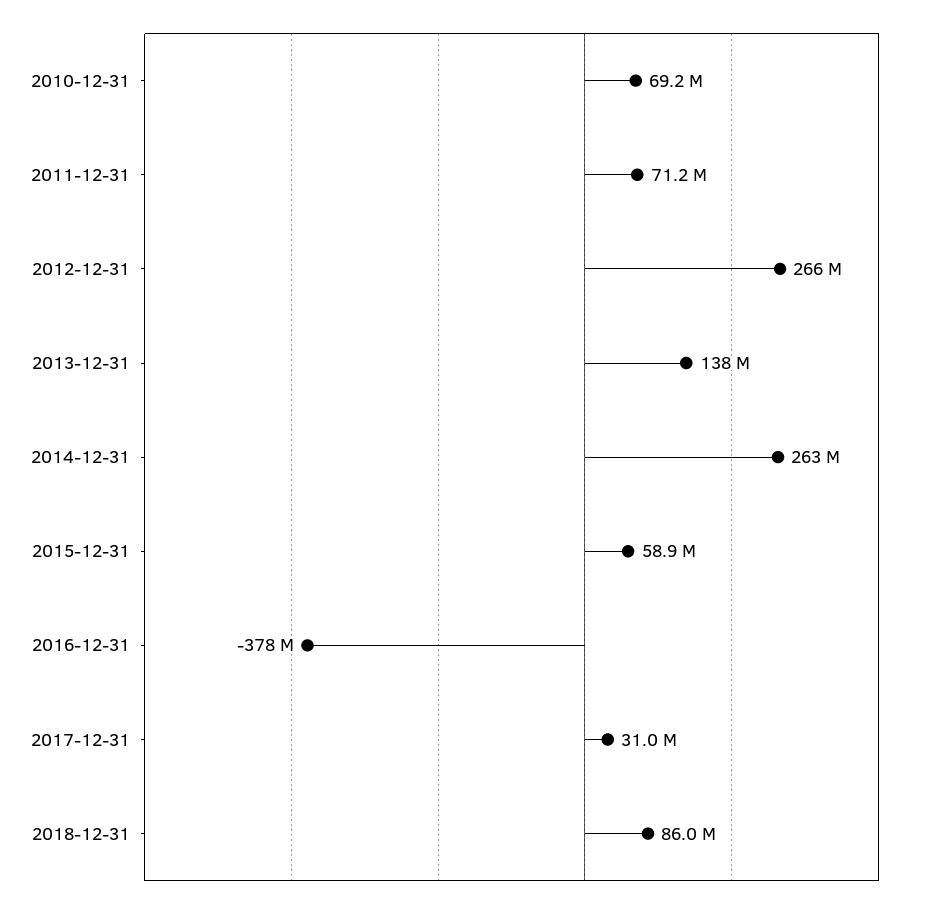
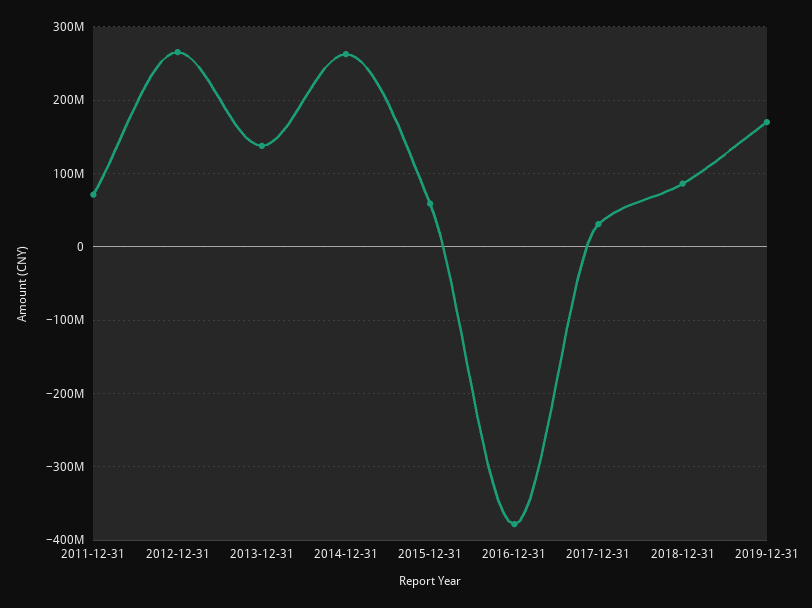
2010-12-31: 69200000 -> none
2019-12-31: none -> 170000000

